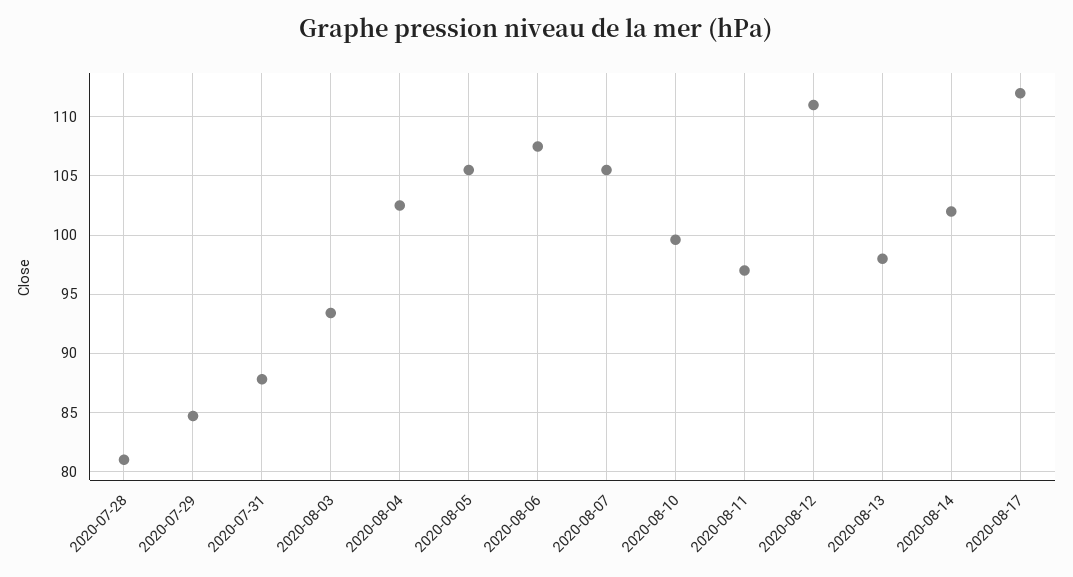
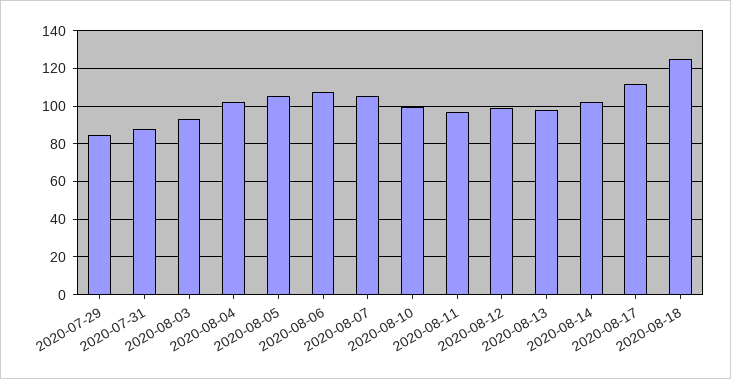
2020-07-28: 81 -> none
2020-08-12: 111 -> 100
2020-08-18: none -> 125

